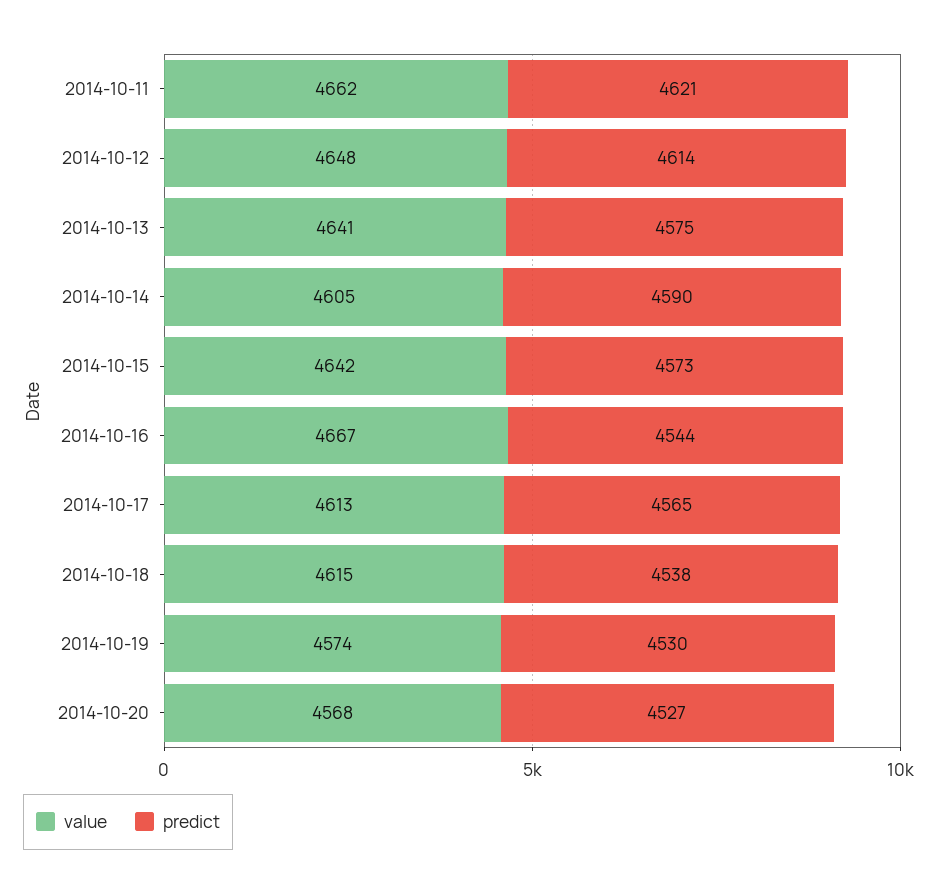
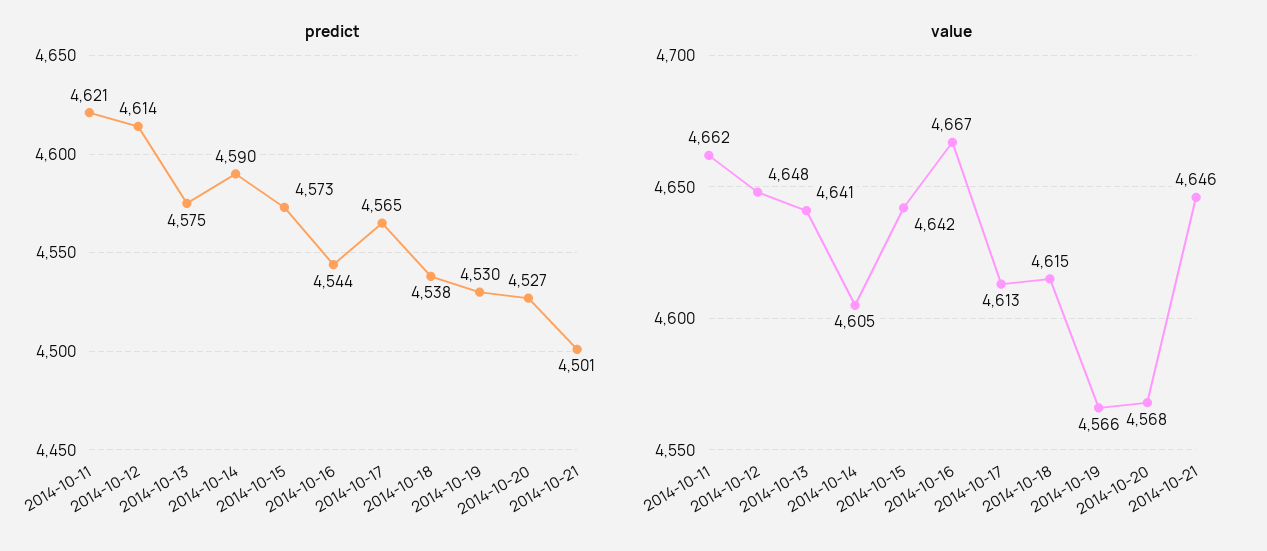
value, 2014-10-19: 4574 -> 4566
predict, 2014-10-21: none -> 4501
value, 2014-10-21: none -> 4646

